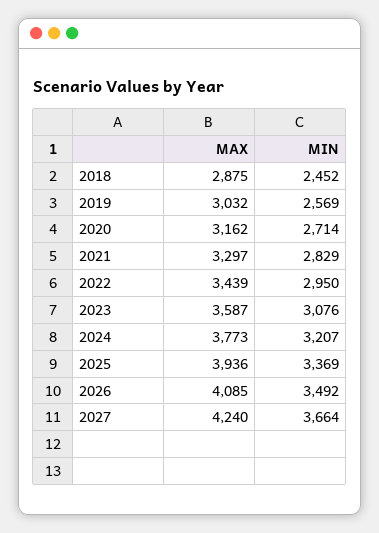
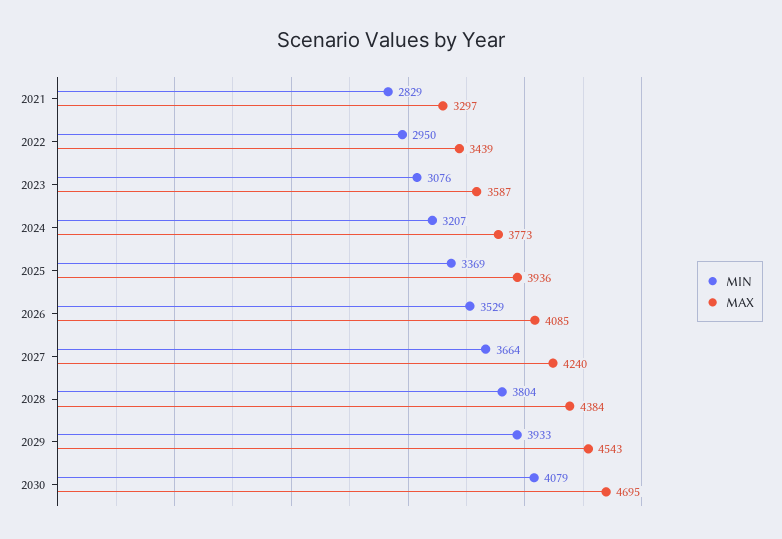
MAX, 2018: 2875 -> none
MIN, 2018: 2452 -> none
MAX, 2019: 3032 -> none
MIN, 2019: 2569 -> none
MAX, 2020: 3162 -> none
MIN, 2020: 2714 -> none
MIN, 2026: 3492 -> 3529
MIN, 2028: none -> 3804
MAX, 2028: none -> 4384
MIN, 2029: none -> 3933
MAX, 2029: none -> 4543
MIN, 2030: none -> 4079
MAX, 2030: none -> 4695

